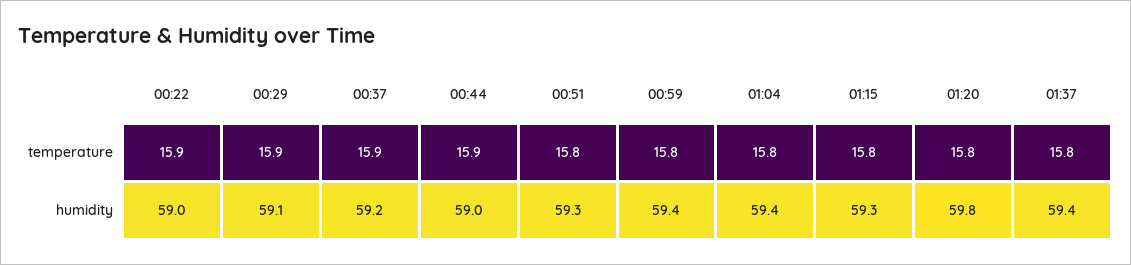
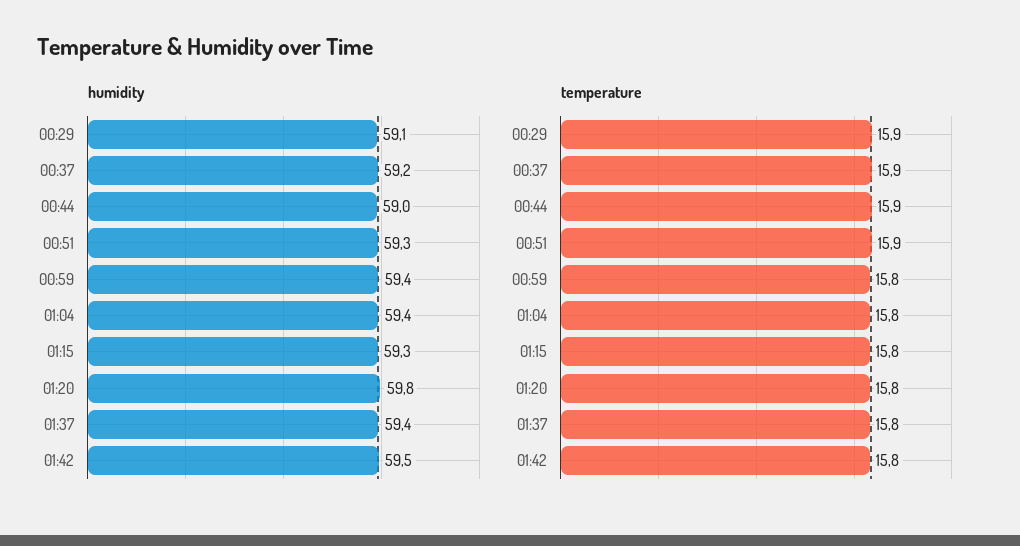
temperature, 00:22: 15.9 -> none
temperature, 00:51: 15.8 -> 15.9
humidity, 00:22: 59 -> none
humidity, 01:42: none -> 59.5
temperature, 01:42: none -> 15.8

